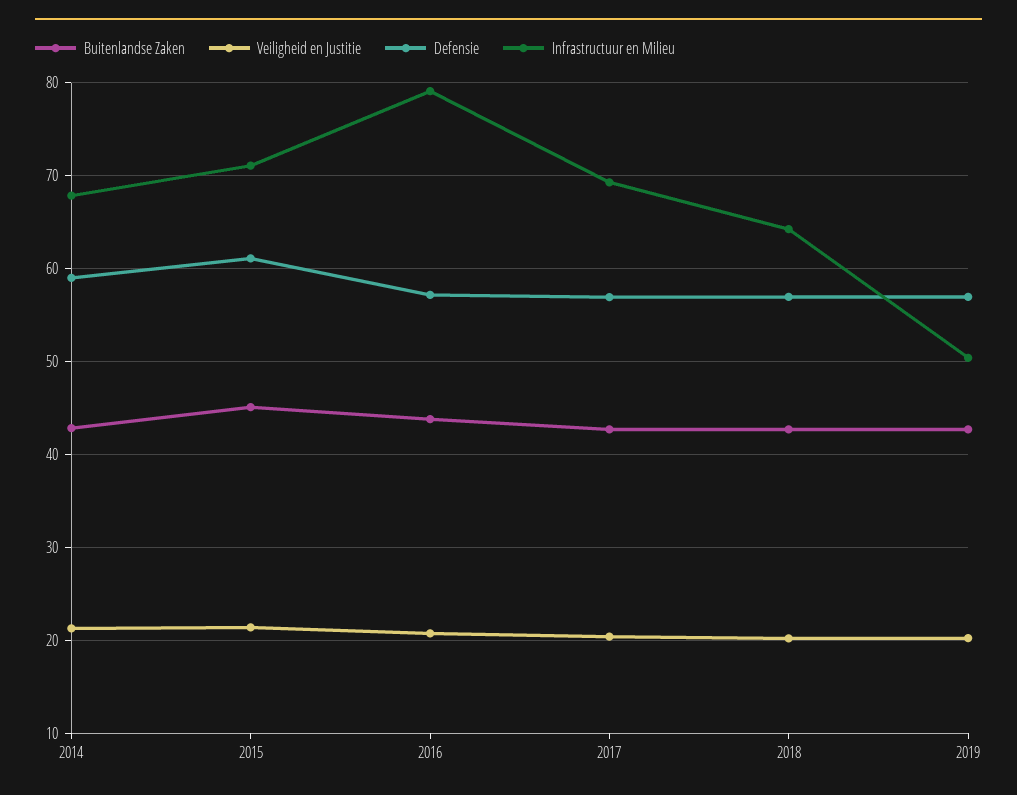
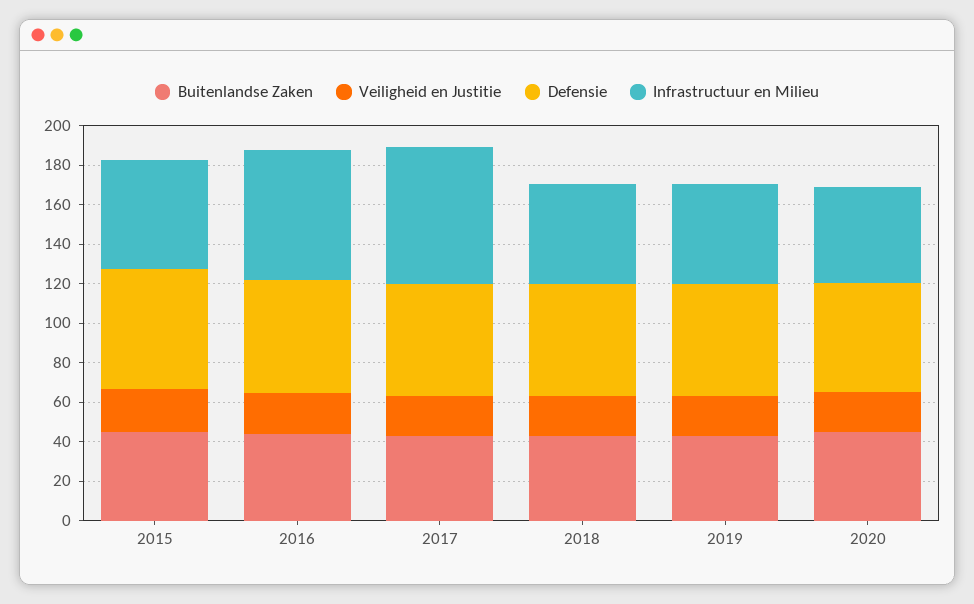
Buitenlandse Zaken, 2014: 43 -> none
Veiligheid en Justitie, 2014: 21 -> none
Defensie, 2014: 59 -> none
Infrastructuur en Milieu, 2014: 68 -> none
Infrastructuur en Milieu, 2015: 71 -> 55
Infrastructuur en Milieu, 2016: 79 -> 65
Infrastructuur en Milieu, 2018: 64 -> 50
Buitenlandse Zaken, 2020: none -> 45
Veiligheid en Justitie, 2020: none -> 20
Defensie, 2020: none -> 55
Infrastructuur en Milieu, 2020: none -> 50

